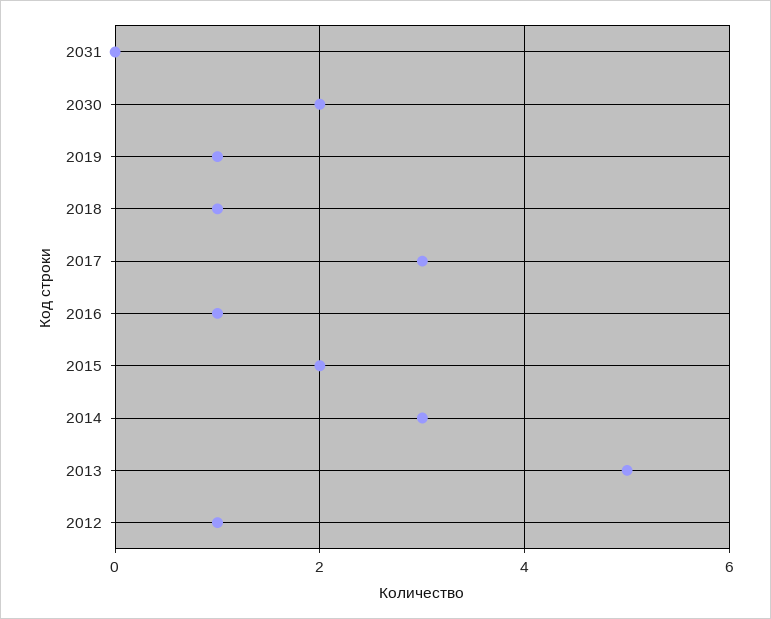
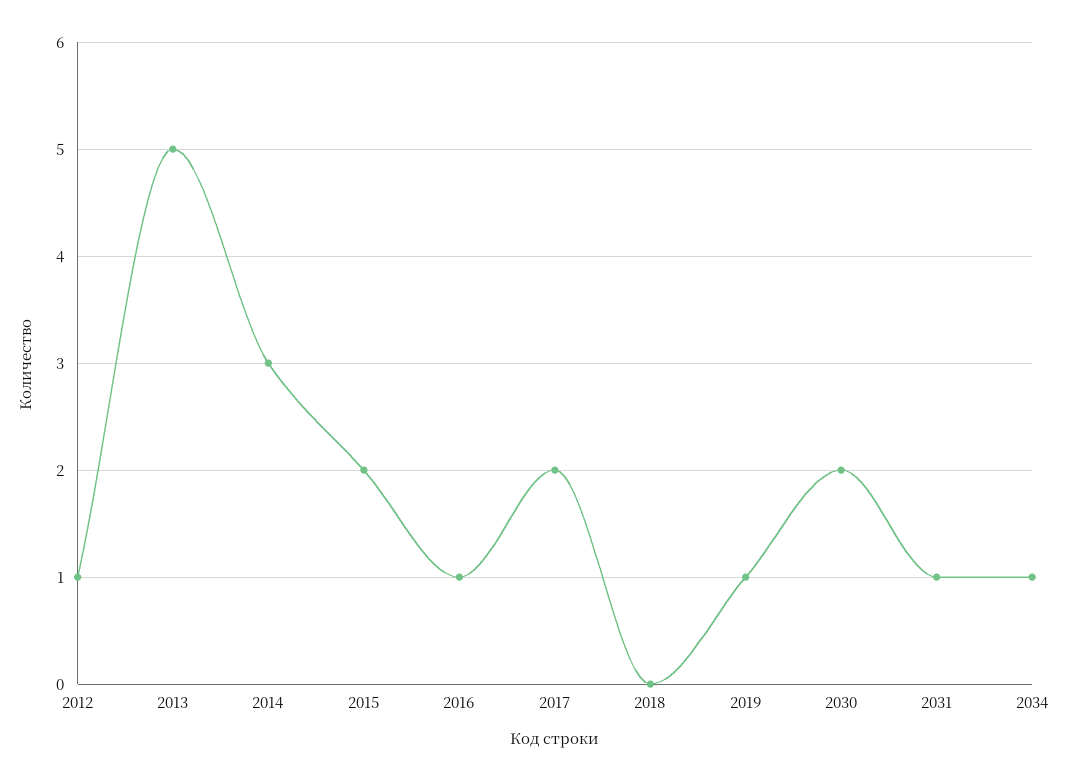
2031: 0 -> 1
2018: 1 -> 0
2017: 3 -> 2
2034: none -> 1

